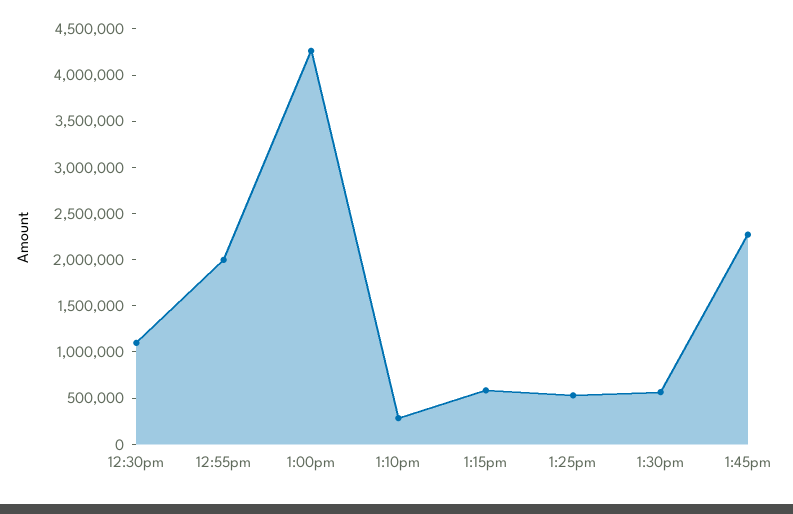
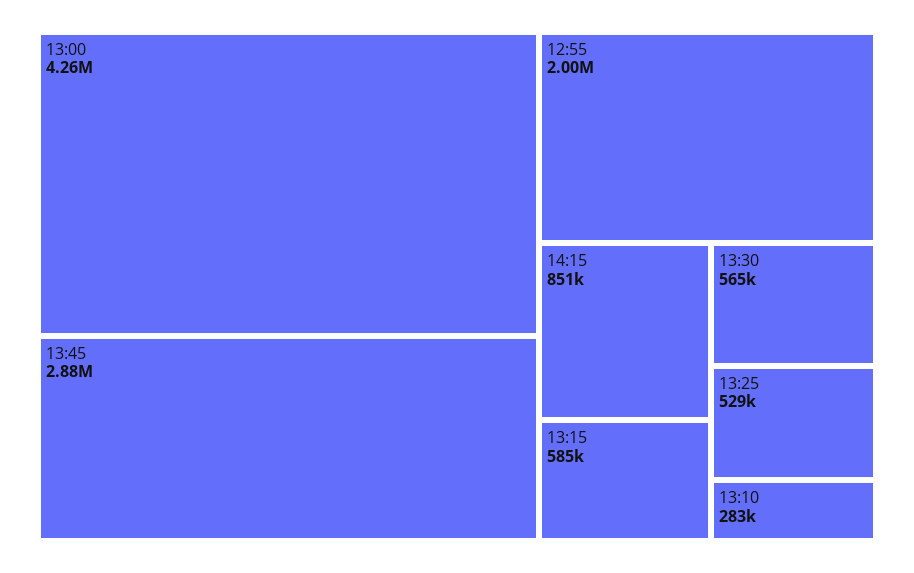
12:30pm: 1100000 -> none
1:45pm: 2300000 -> 2880000
14:15: none -> 851000

